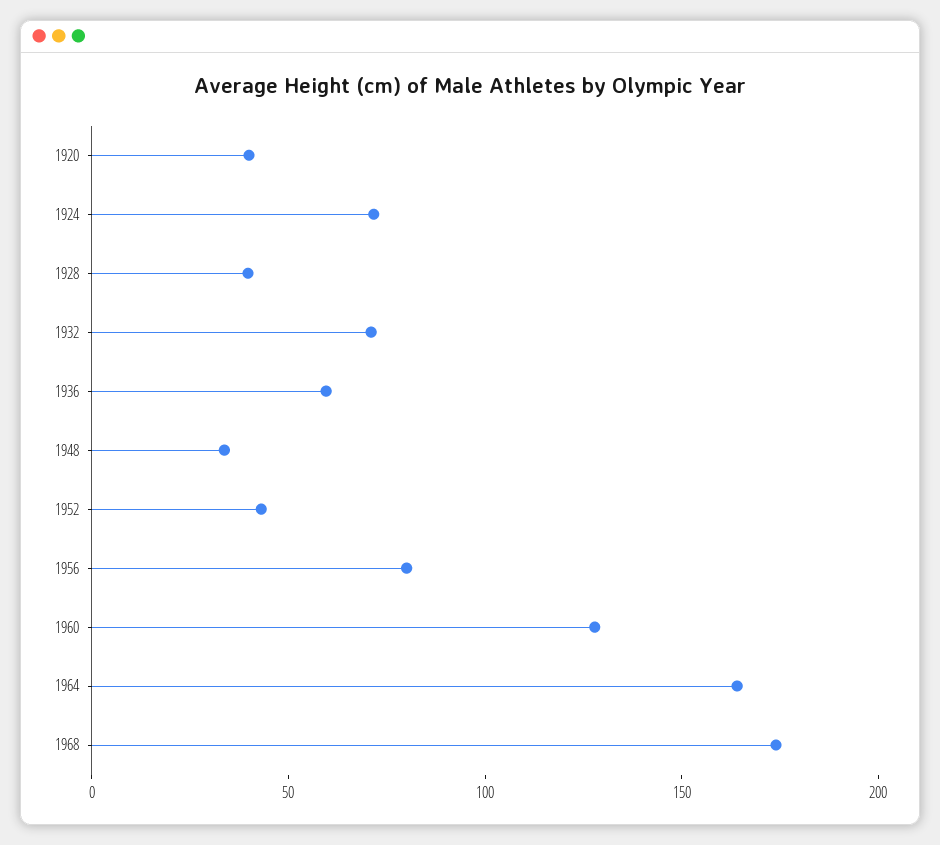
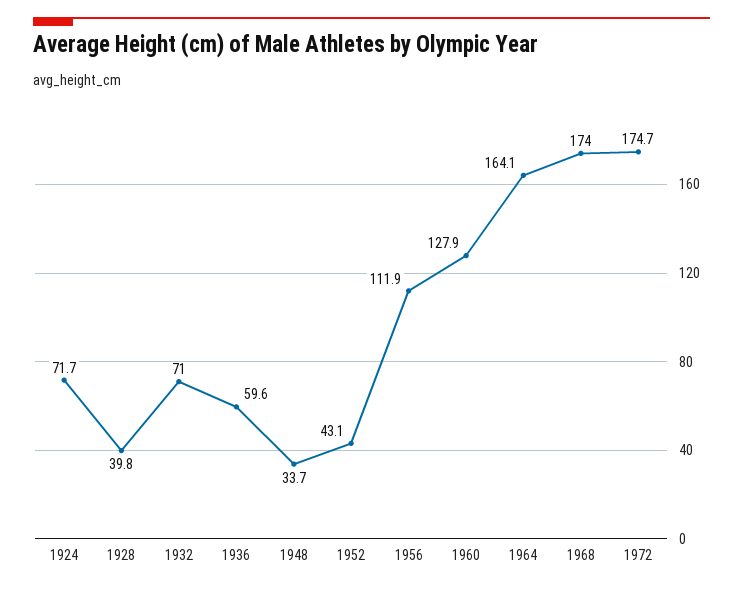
1920: 40 -> none
1956: 80 -> 111.9
1972: none -> 174.7

